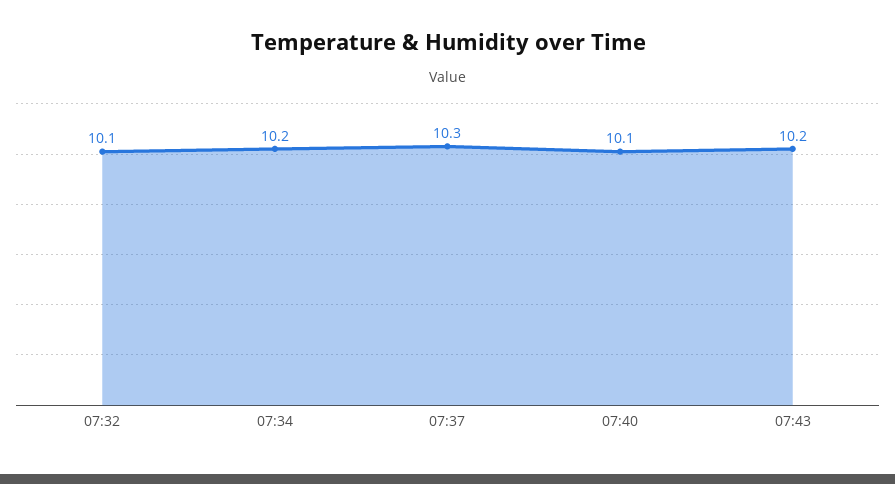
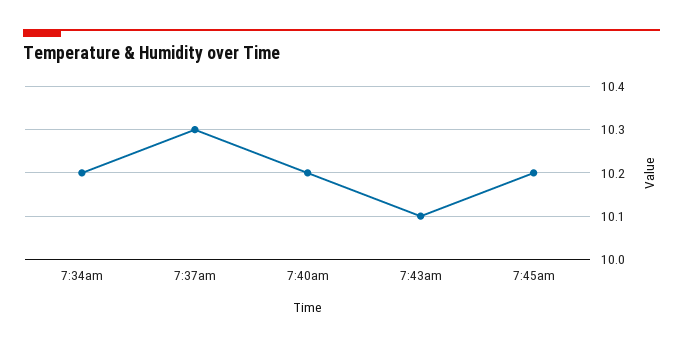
07:32: 10.1 -> none
07:40: 10.1 -> 10.2
07:43: 10.2 -> 10.1
7:45am: none -> 10.2

